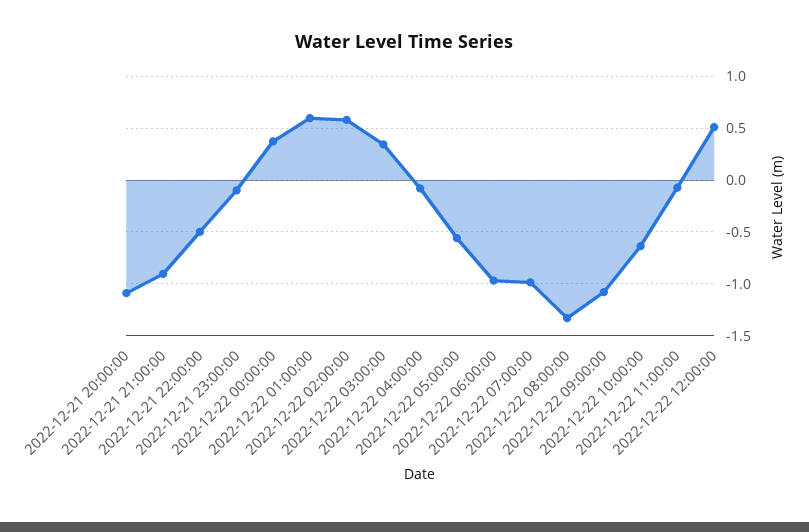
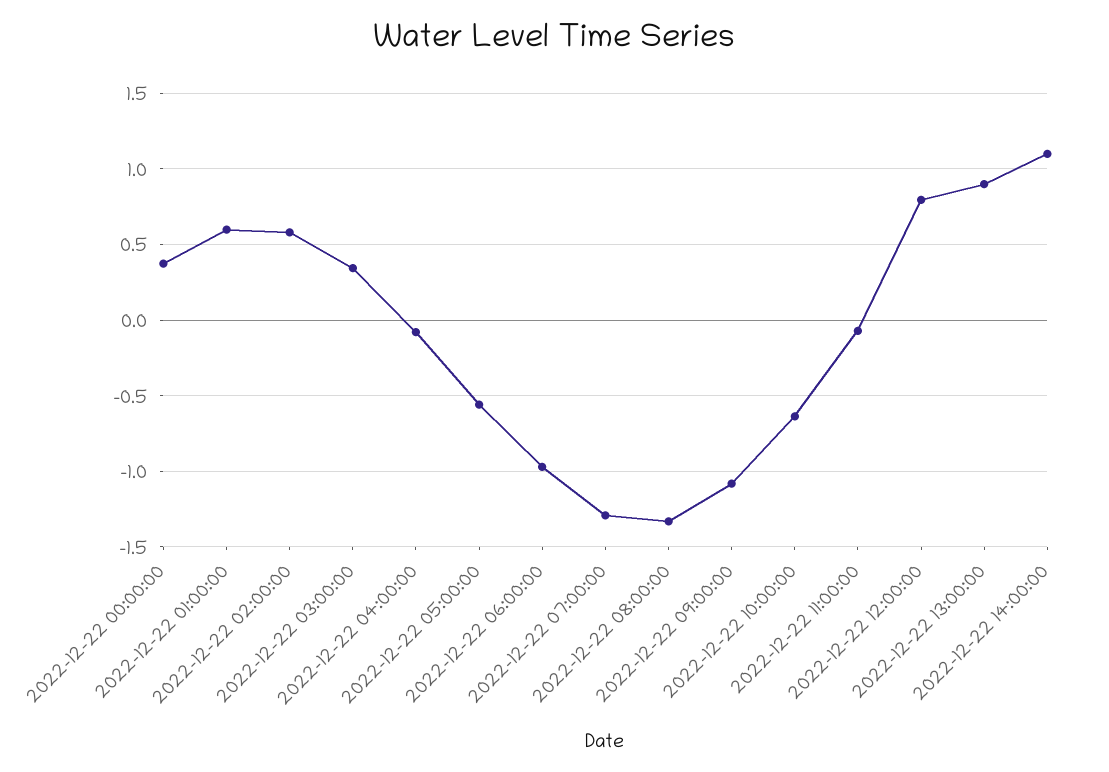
2022-12-21 20:00:00: -1.1 -> none
2022-12-21 21:00:00: -0.9 -> none
2022-12-21 22:00:00: -0.5 -> none
2022-12-21 23:00:00: -0.1 -> none
2022-12-22 07:00:00: -1 -> -1.3
2022-12-22 12:00:00: 0.5 -> 0.8
2022-12-22 13:00:00: none -> 0.9
2022-12-22 14:00:00: none -> 1.1

